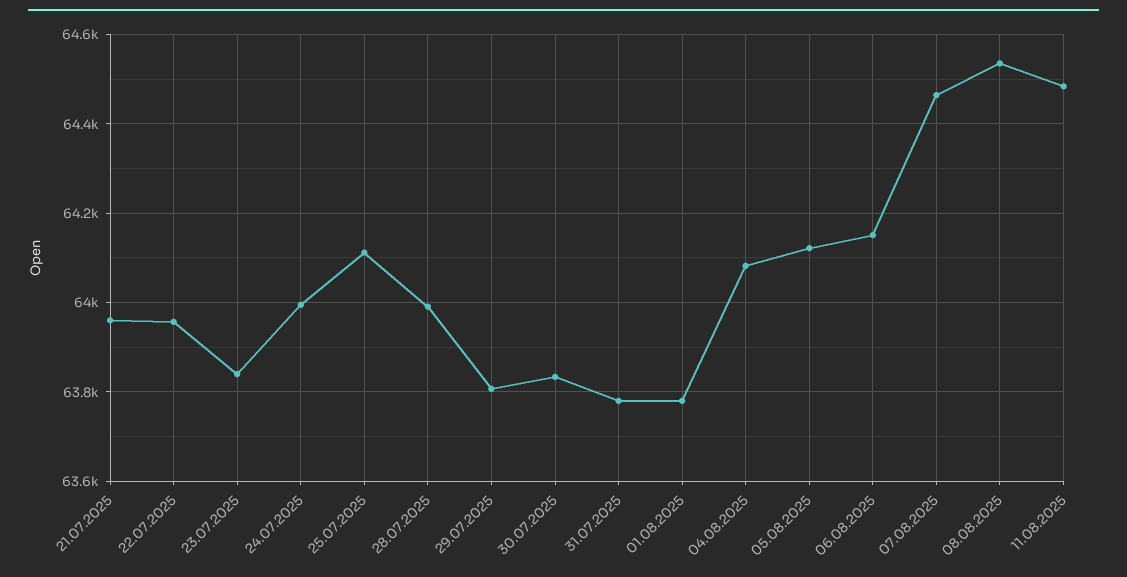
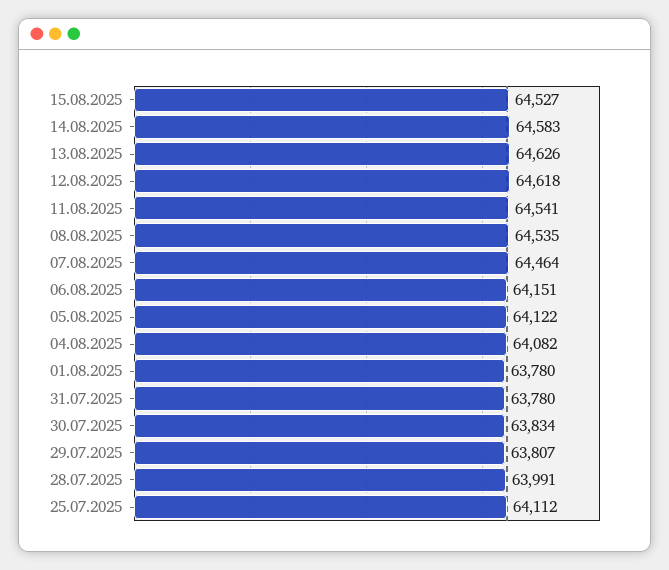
21.07.2025: 63960 -> none
22.07.2025: 63960 -> none
23.07.2025: 63840 -> none
24.07.2025: 64000 -> none
11.08.2025: 64480 -> 64541
15.08.2025: none -> 64527
14.08.2025: none -> 64583
13.08.2025: none -> 64626
12.08.2025: none -> 64618

